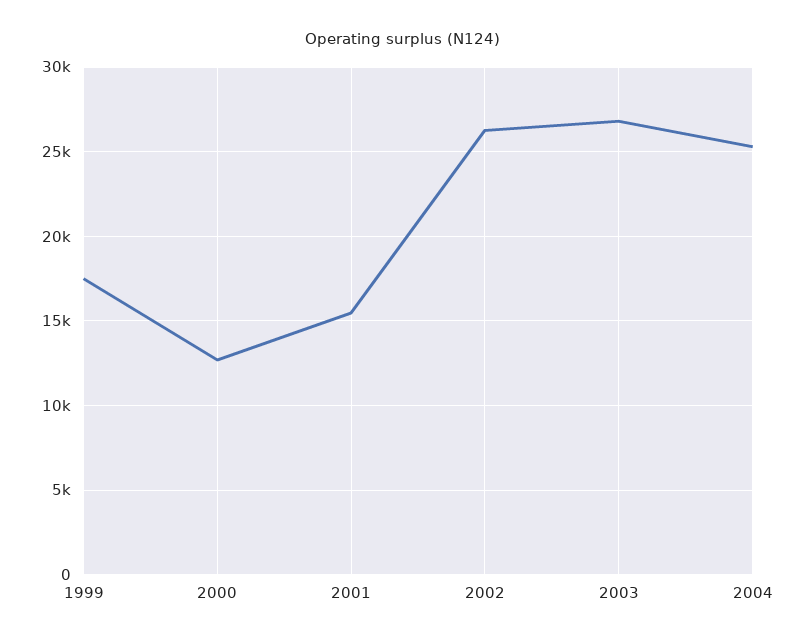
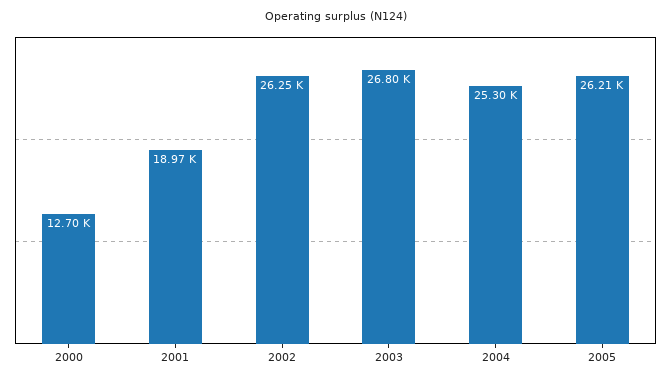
1999: 17500 -> none
2001: 15500 -> 18970
2005: none -> 26210

